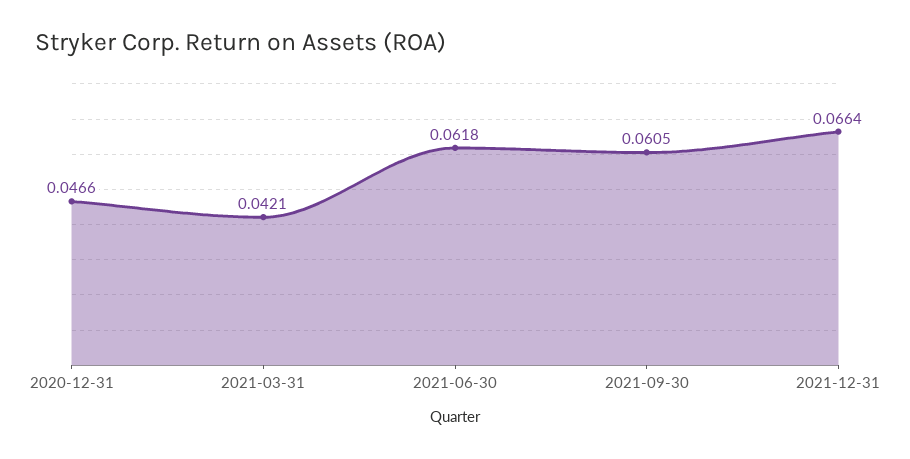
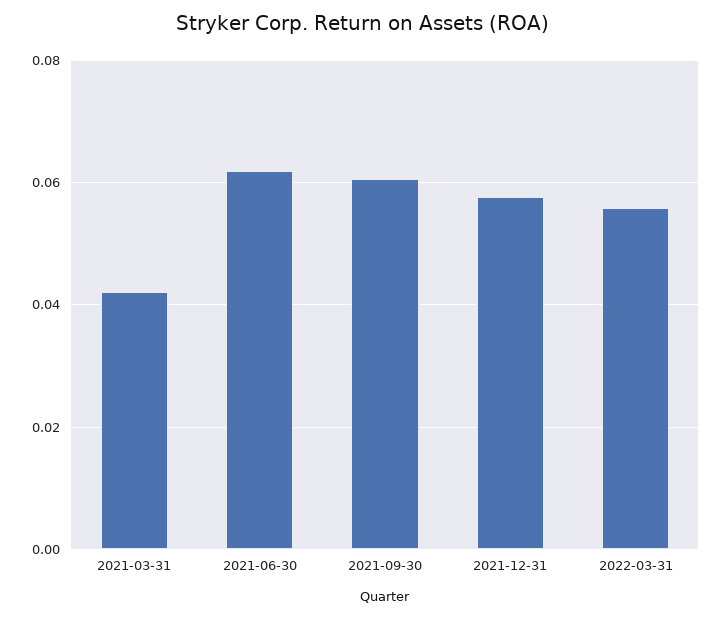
2020-12-31: 0.0466 -> none
2021-12-31: 0.0664 -> 0.058
2022-03-31: none -> 0.056

